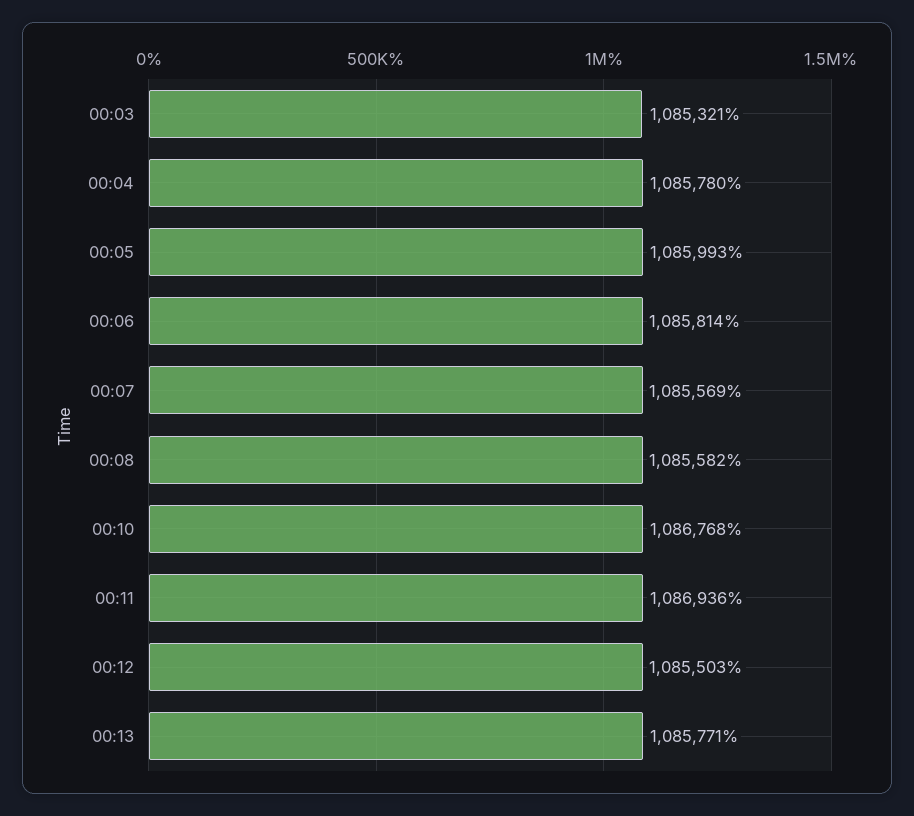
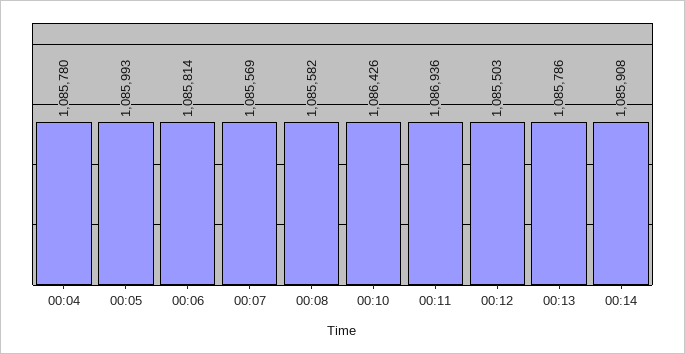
00:03: 1085321 -> none
00:10: 1086768 -> 1086426
00:13: 1085771 -> 1085786
00:14: none -> 1085908

